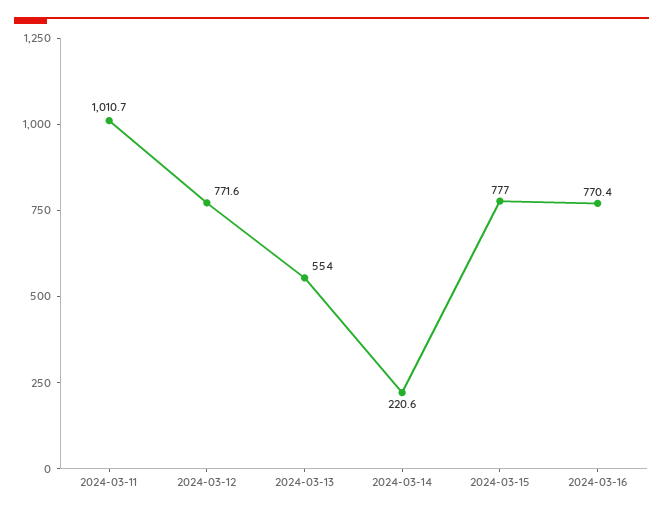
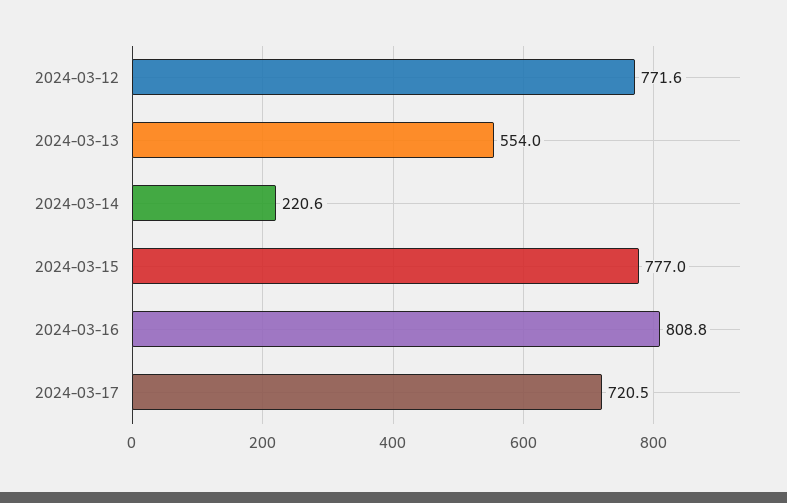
2024-03-11: 1010.7 -> none
2024-03-16: 770.4 -> 808.8
2024-03-17: none -> 720.5

